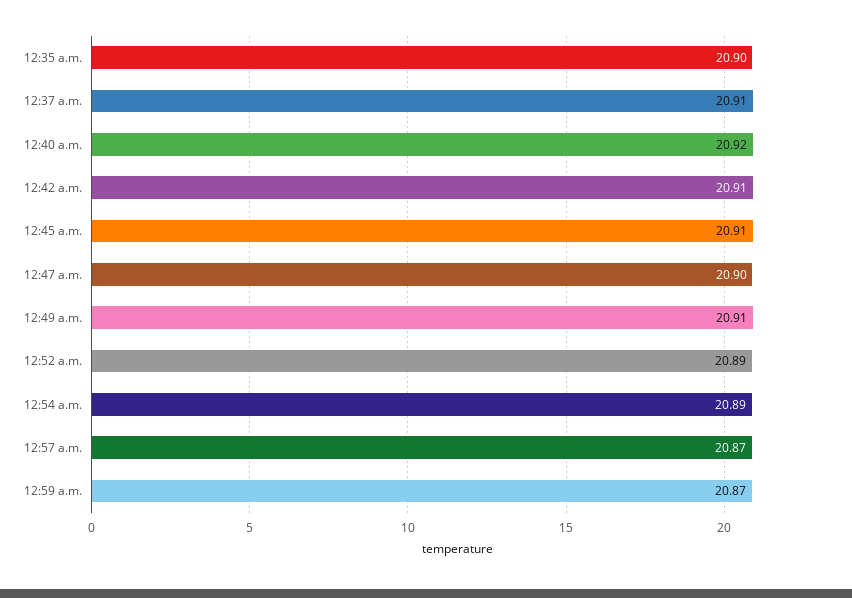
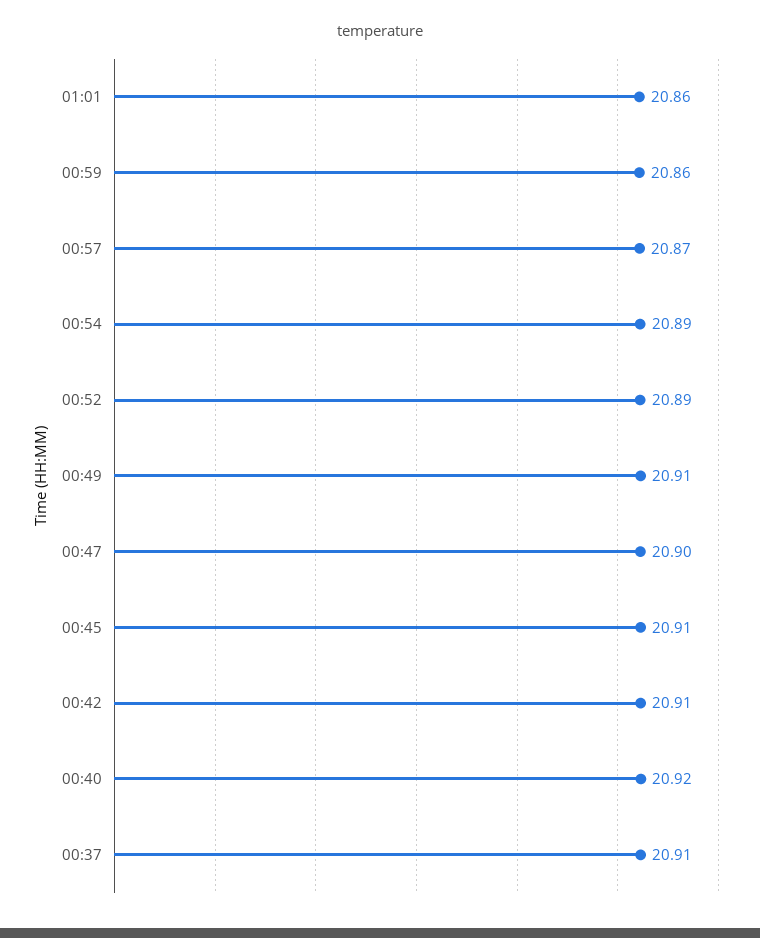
12:35 a.m.: 20.9 -> none
12:59 a.m.: 20.87 -> 20.86
01:01: none -> 20.86

